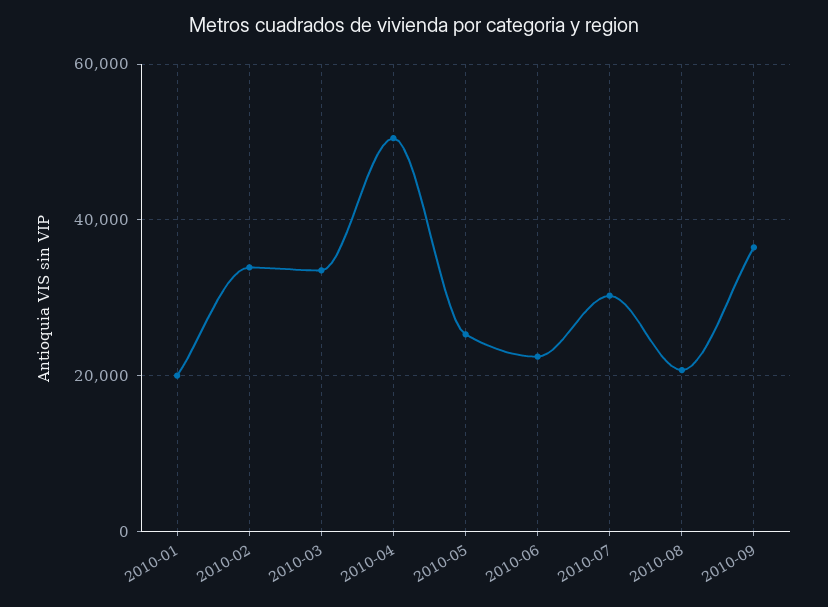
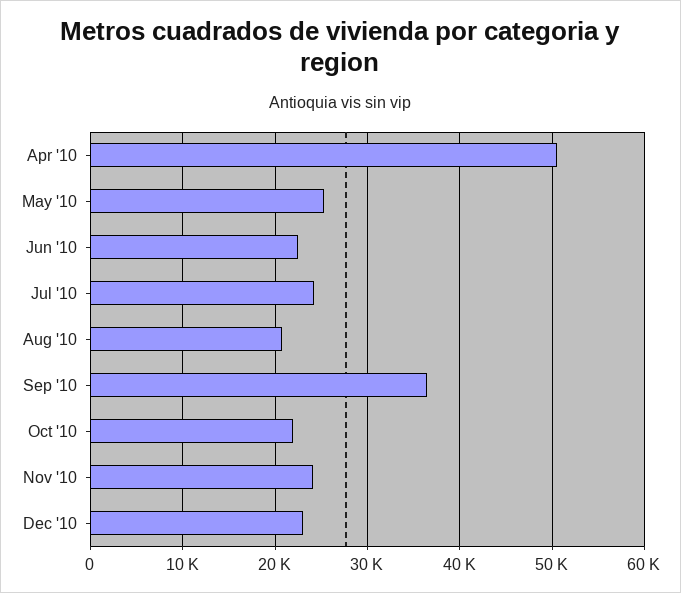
2010-01: 20000 -> none
2010-02: 34000 -> none
2010-03: 34000 -> none
2010-07: 30000 -> 24000
Oct '10: none -> 22000
Nov '10: none -> 24000
Dec '10: none -> 23000

